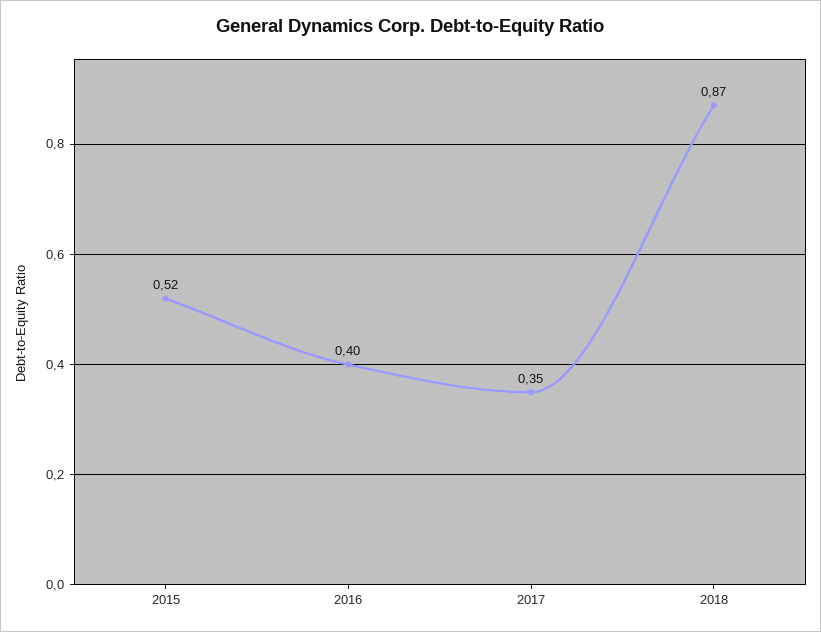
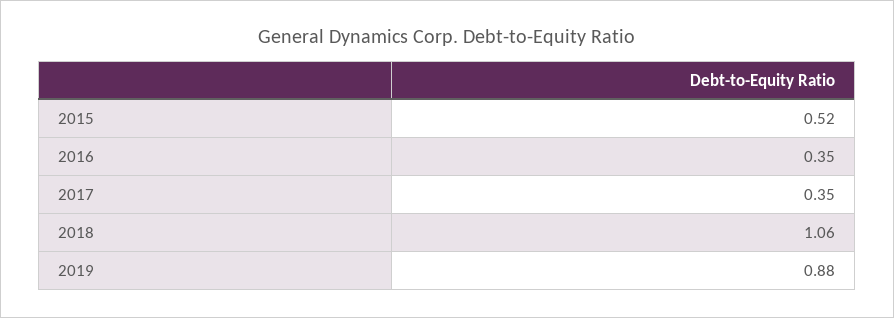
2016: 0.4 -> 0.35
2018: 0.87 -> 1.06
2019: none -> 0.88

